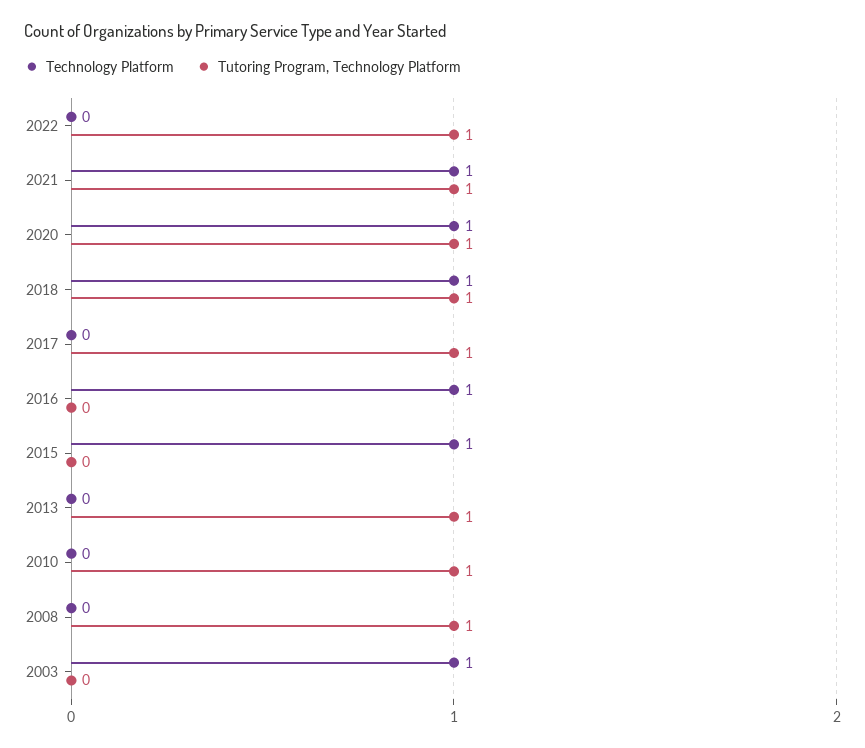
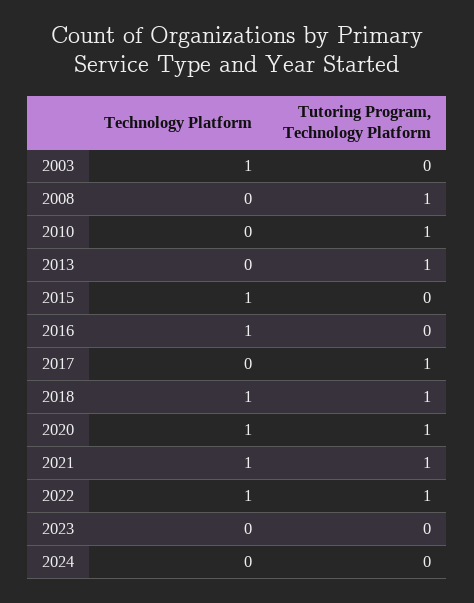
Technology Platform, 2022: 0 -> 1
Technology Platform, 2023: none -> 0
Tutoring Program, Technology Platform, 2023: none -> 0
Technology Platform, 2024: none -> 0
Tutoring Program, Technology Platform, 2024: none -> 0

